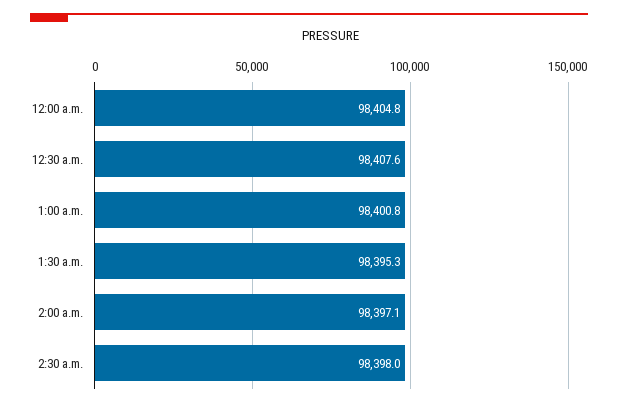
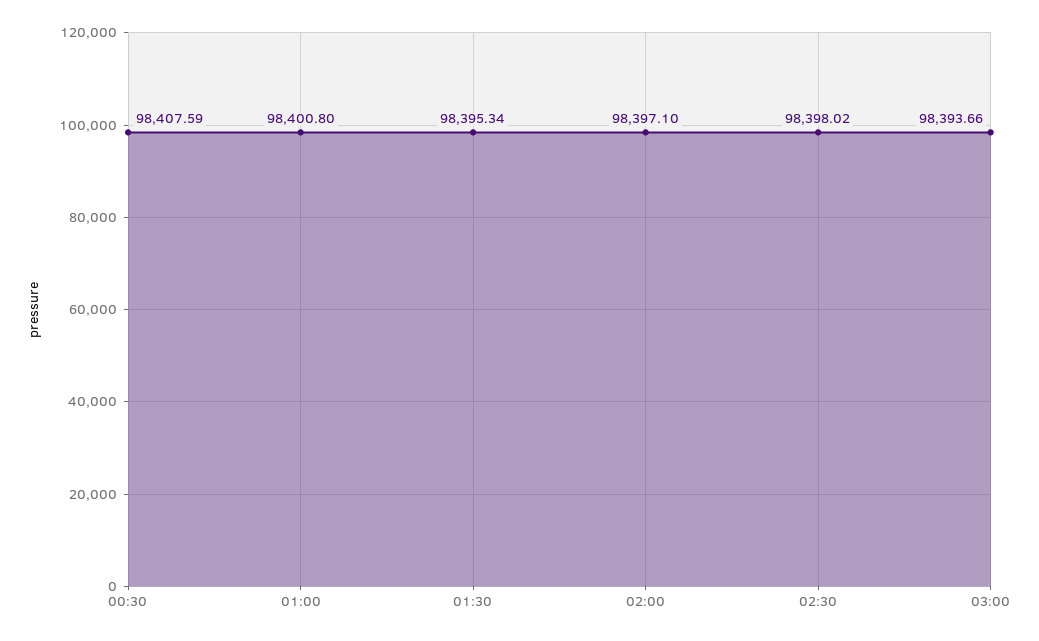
12:00 a.m.: 98404.8 -> none
03:00: none -> 98393.66

